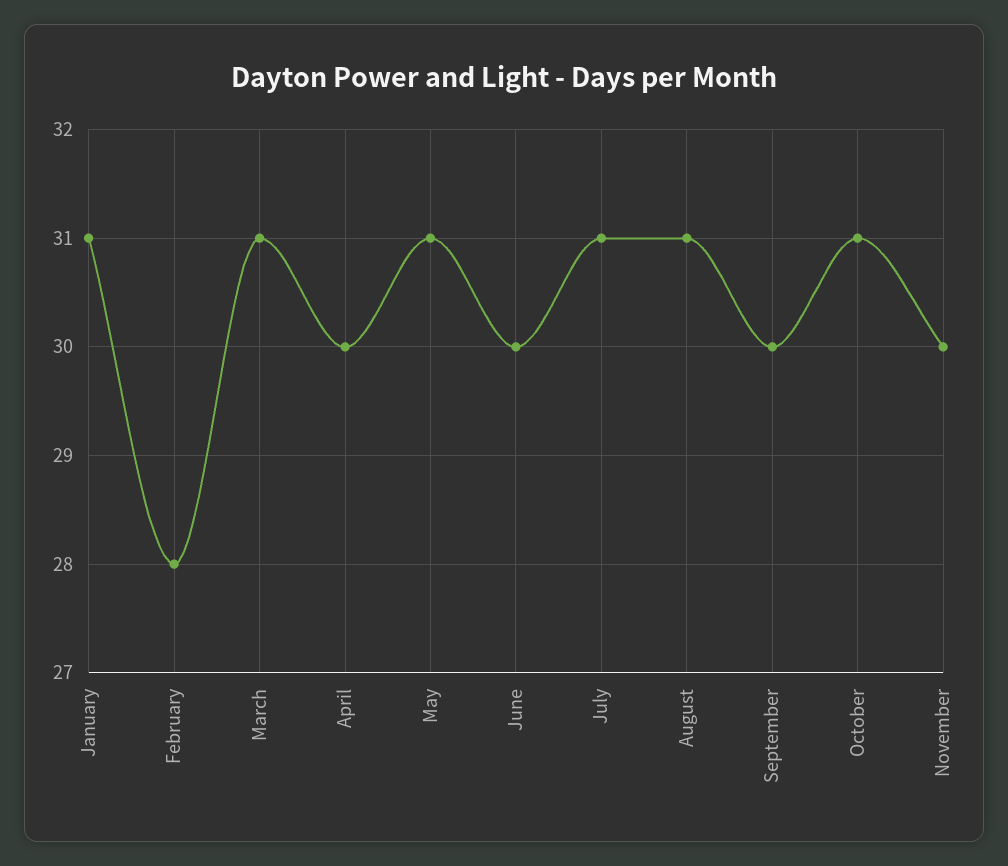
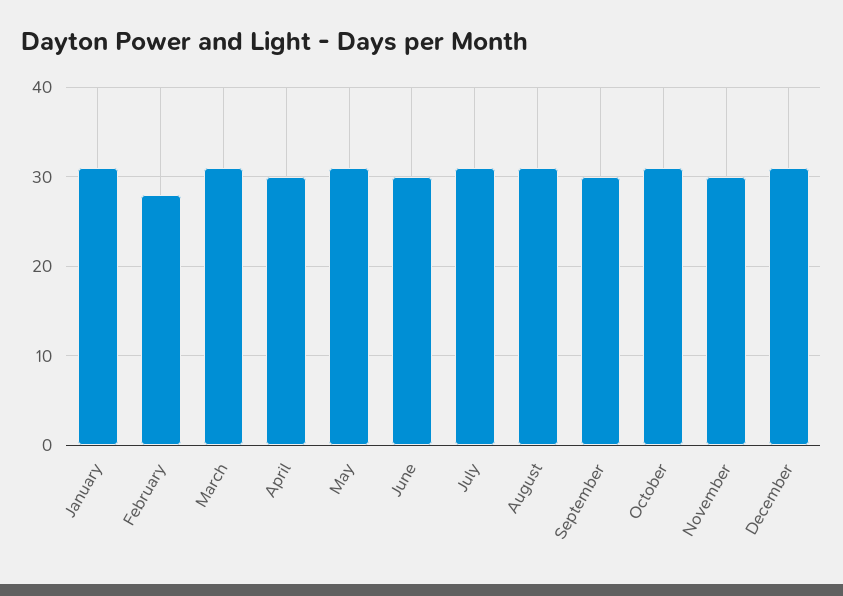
December: none -> 31

